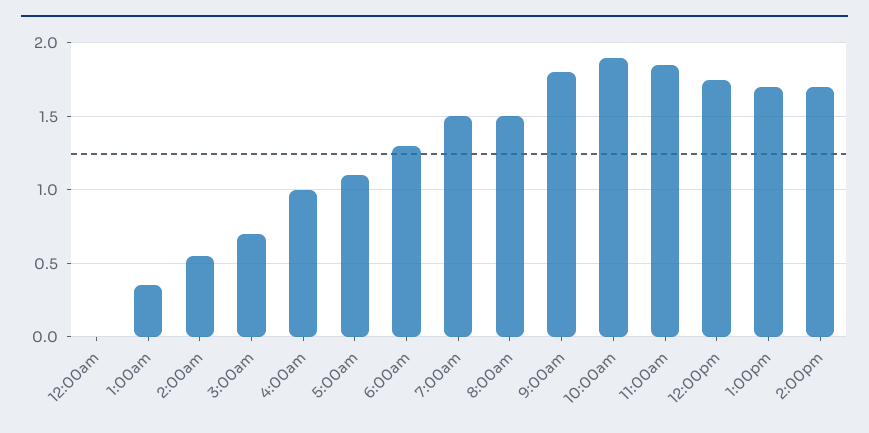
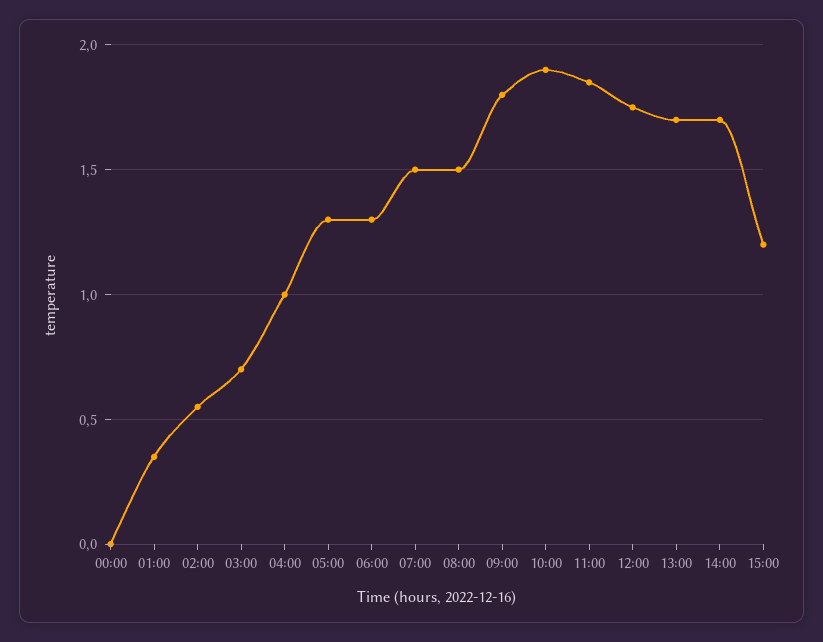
5:00am: 1.1 -> 1.3
15:00: none -> 1.2

